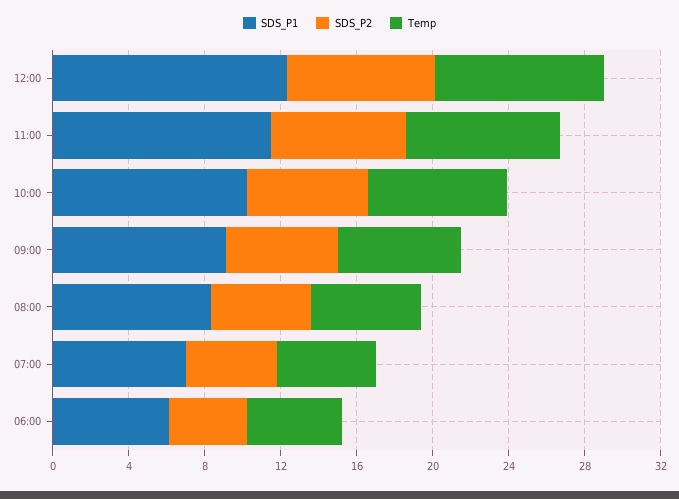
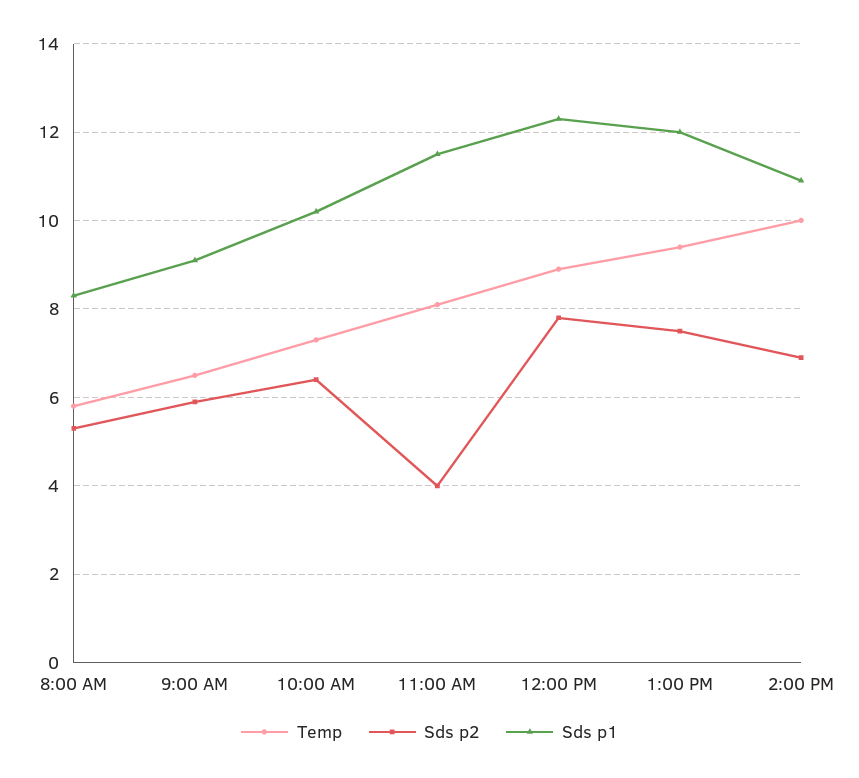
SDS_P2, 11:00: 7 -> 4
SDS_P1, 07:00: 7 -> none
SDS_P2, 07:00: 5 -> none
Temp, 07:00: 5 -> none
SDS_P1, 06:00: 6 -> none
SDS_P2, 06:00: 4 -> none
Temp, 06:00: 5 -> none
Temp, 1:00 PM: none -> 9.5
SDS_P2, 1:00 PM: none -> 7.5
SDS_P1, 1:00 PM: none -> 12
Temp, 2:00 PM: none -> 10
SDS_P2, 2:00 PM: none -> 7
SDS_P1, 2:00 PM: none -> 11

